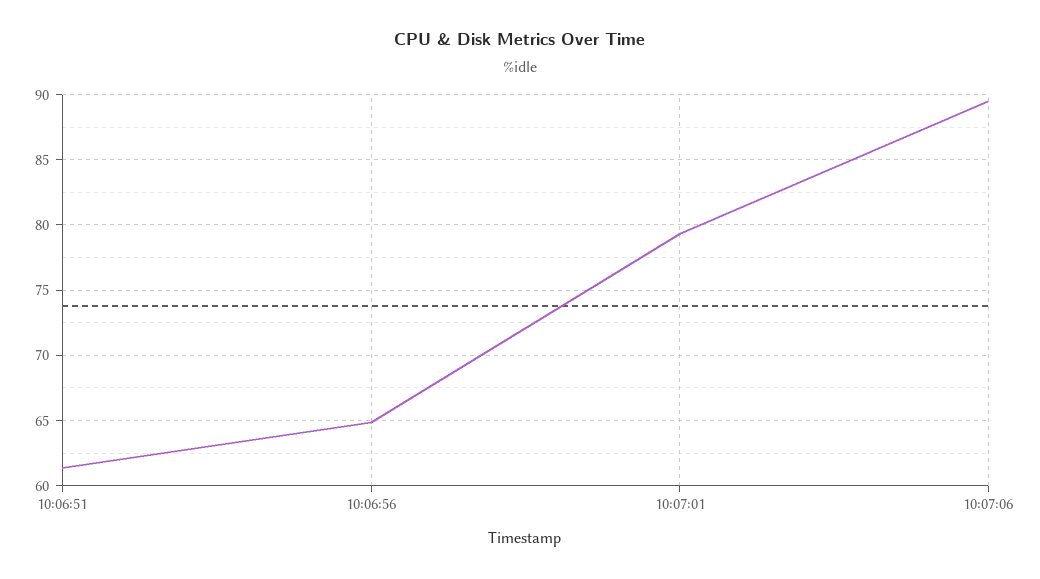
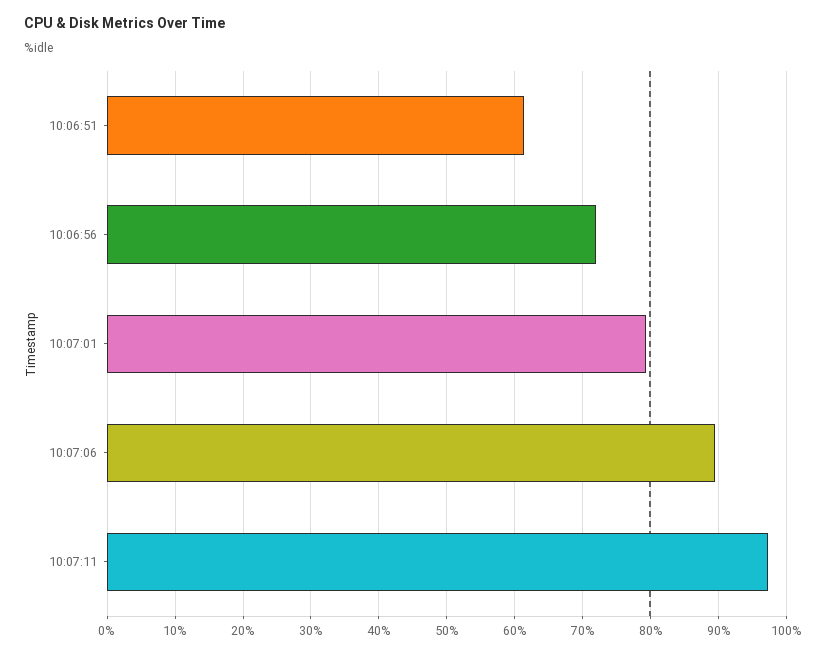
10:06:56: 65 -> 72
10:07:11: none -> 97

